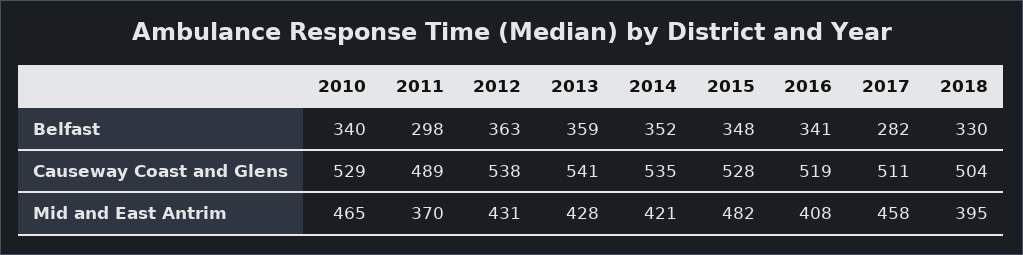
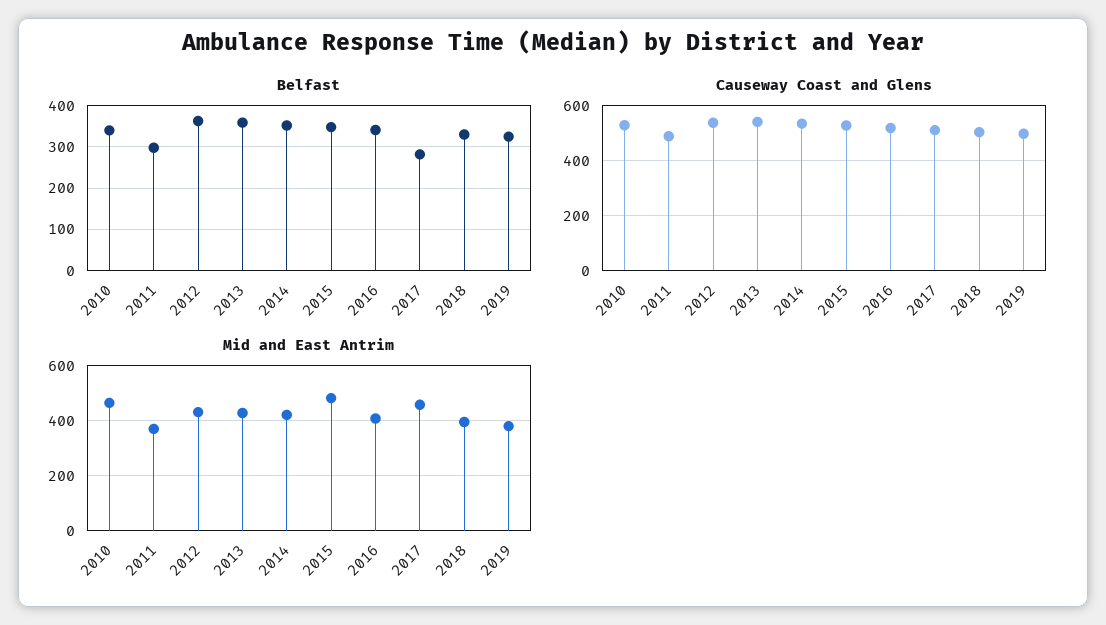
Belfast, 2019: none -> 320
Causeway Coast and Glens, 2019: none -> 500
Mid and East Antrim, 2019: none -> 375

